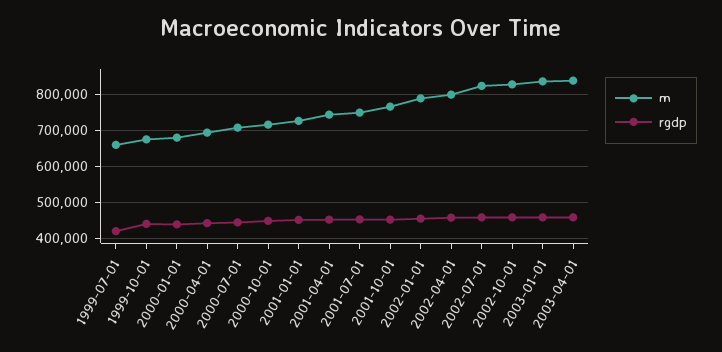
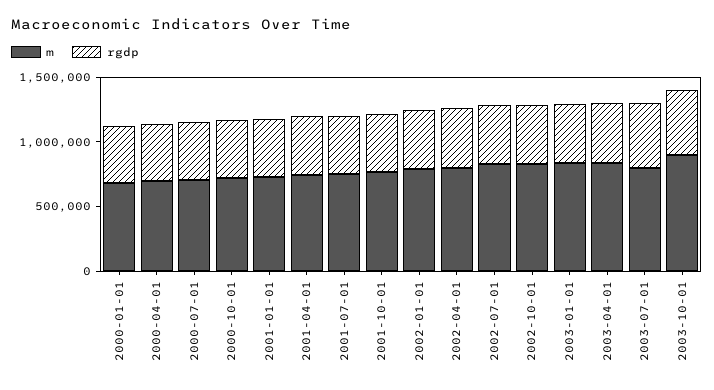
m, 1999-07-01: 660000 -> none
rgdp, 1999-07-01: 420000 -> none
m, 1999-10-01: 680000 -> none
rgdp, 1999-10-01: 440000 -> none
m, 2003-07-01: none -> 800000
rgdp, 2003-07-01: none -> 500000
m, 2003-10-01: none -> 900000
rgdp, 2003-10-01: none -> 500000

